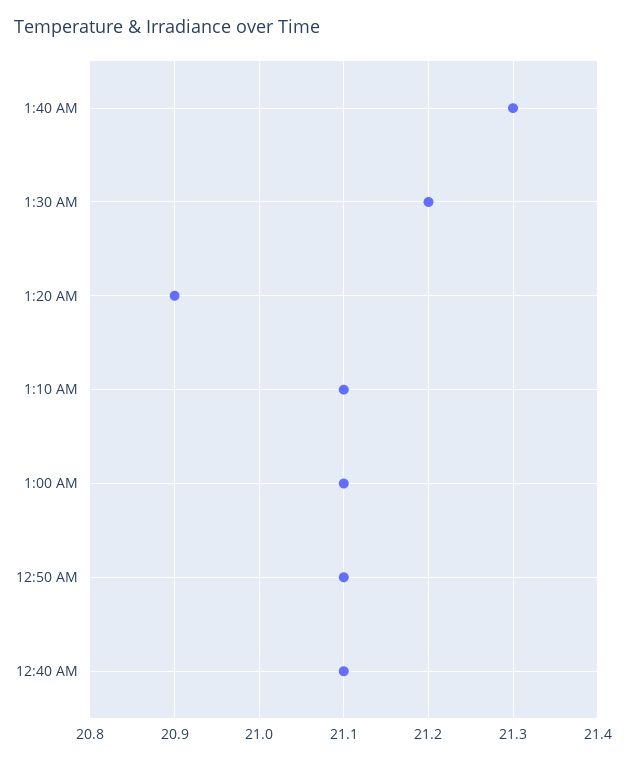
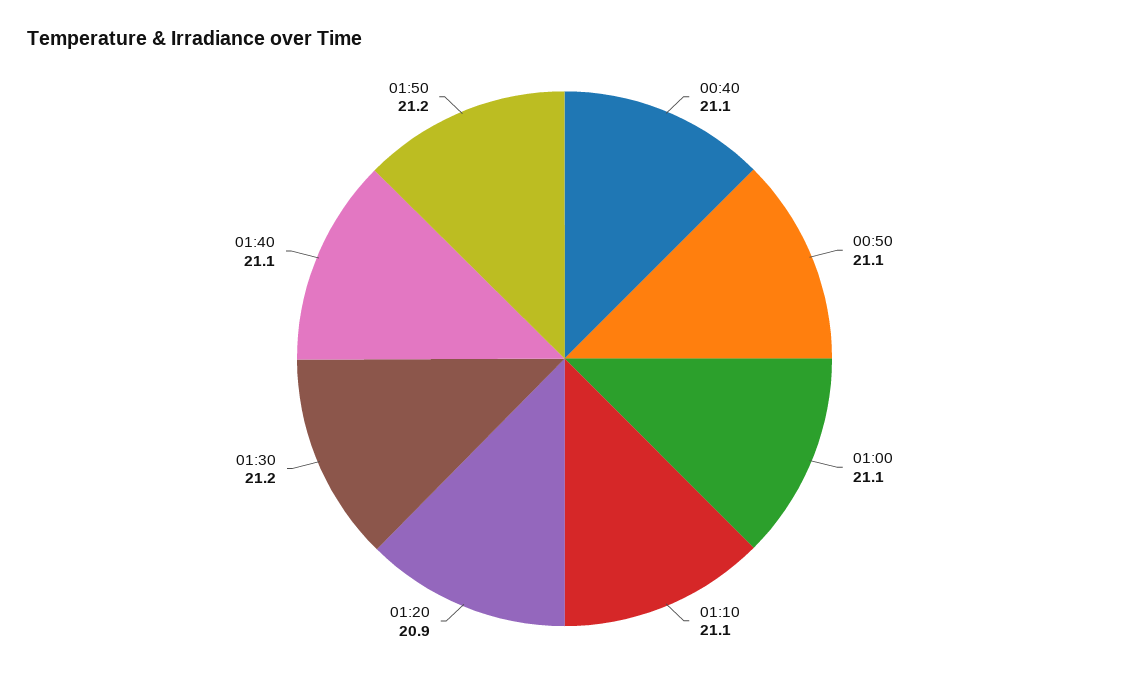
1:40 AM: 21.3 -> 21.1
01:50: none -> 21.2

